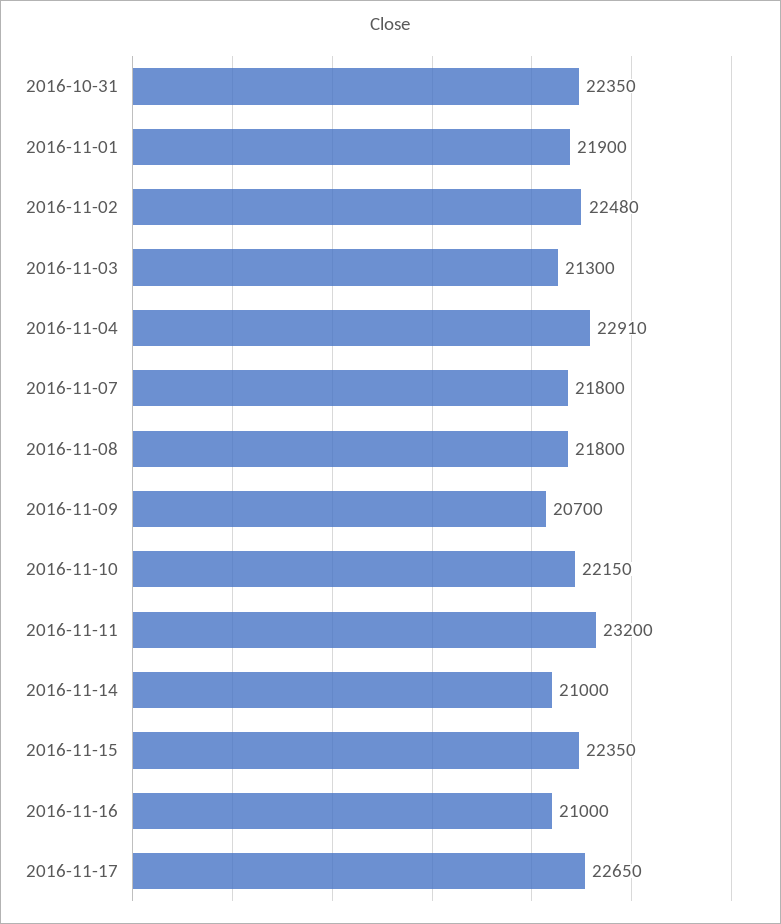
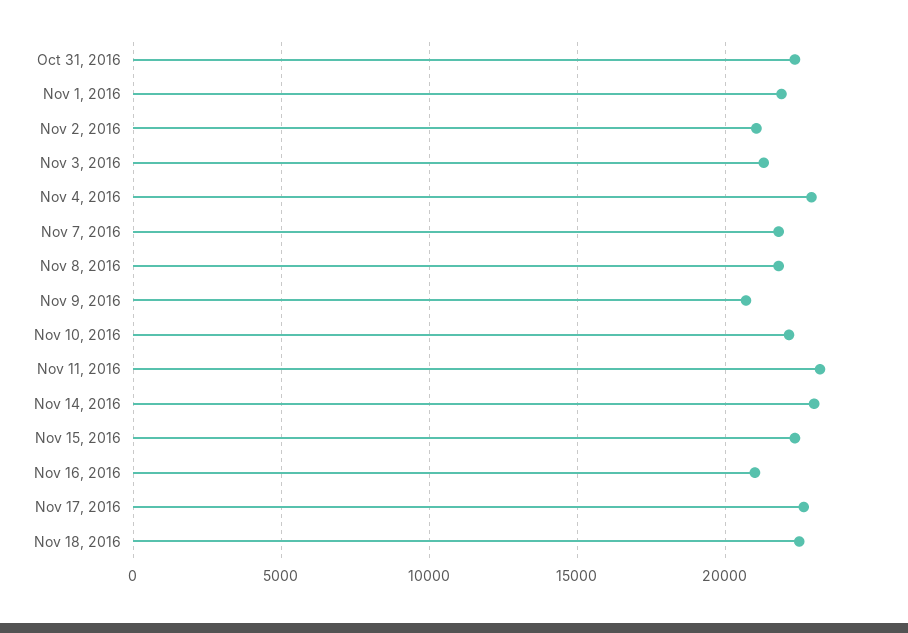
2016-11-02: 22480 -> 21000
2016-11-14: 21000 -> 23000
Nov 18, 2016: none -> 22500

